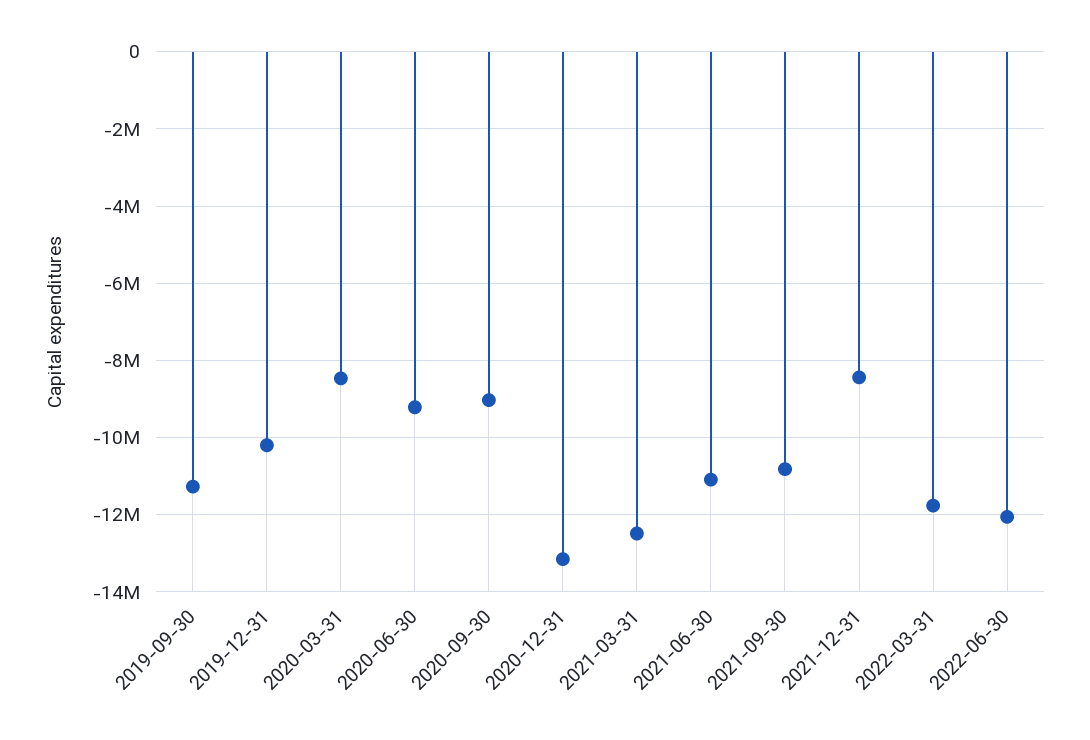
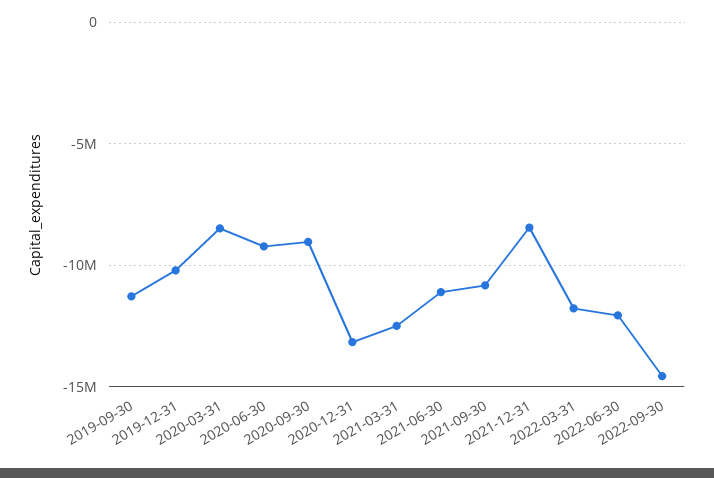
2022-09-30: none -> -14500000

